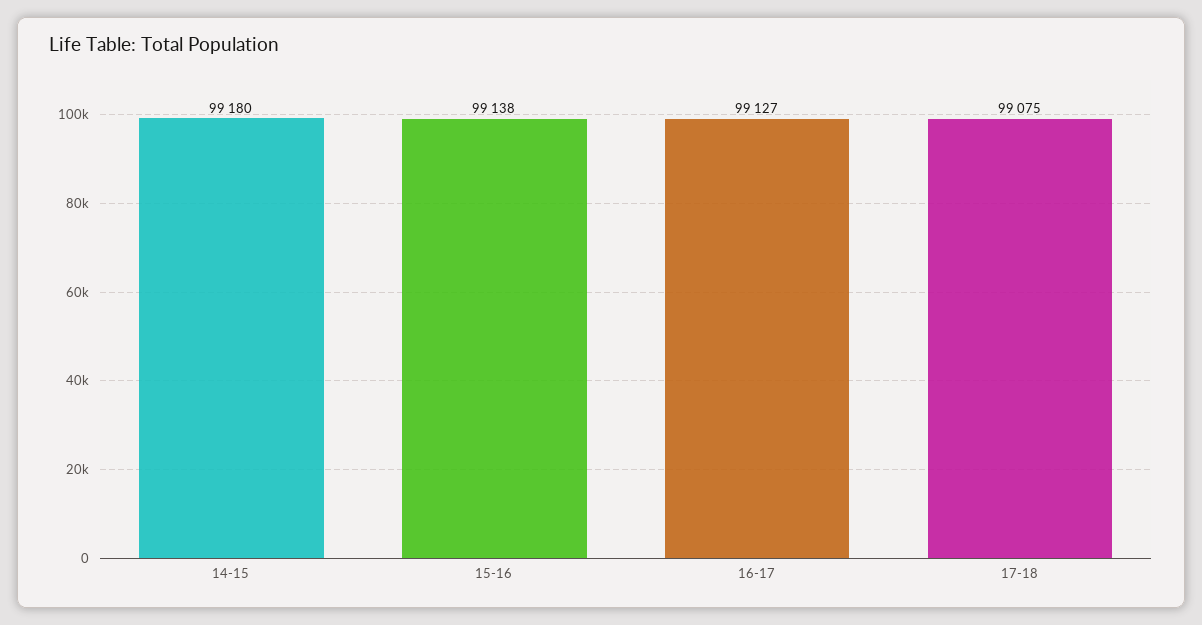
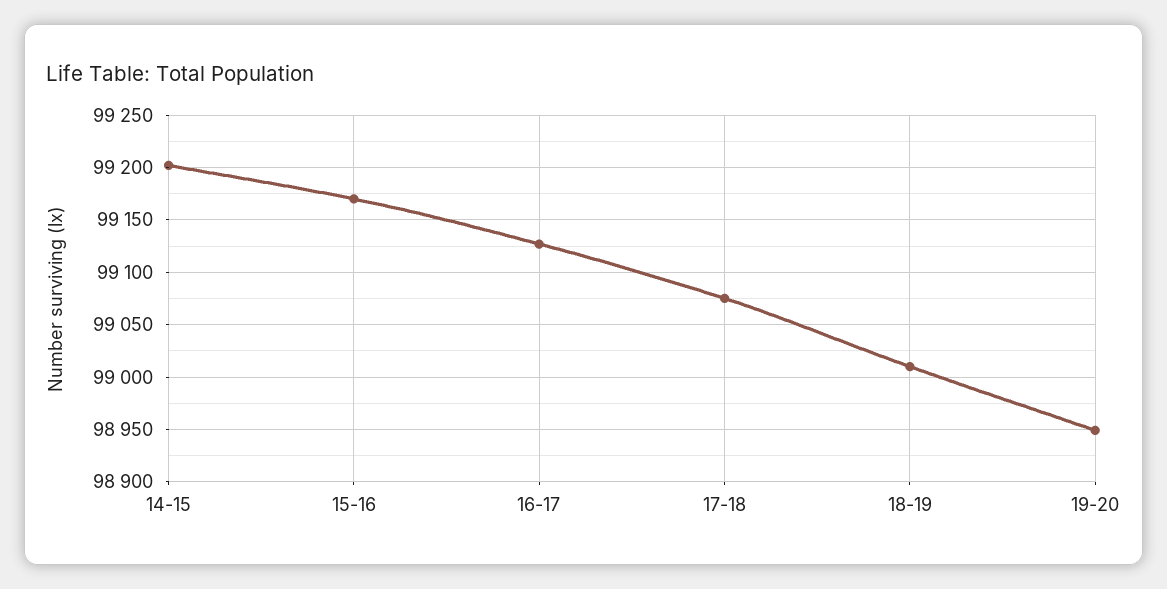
14-15: 99180 -> 99200
15-16: 99138 -> 99170
18-19: none -> 99010
19-20: none -> 98950

